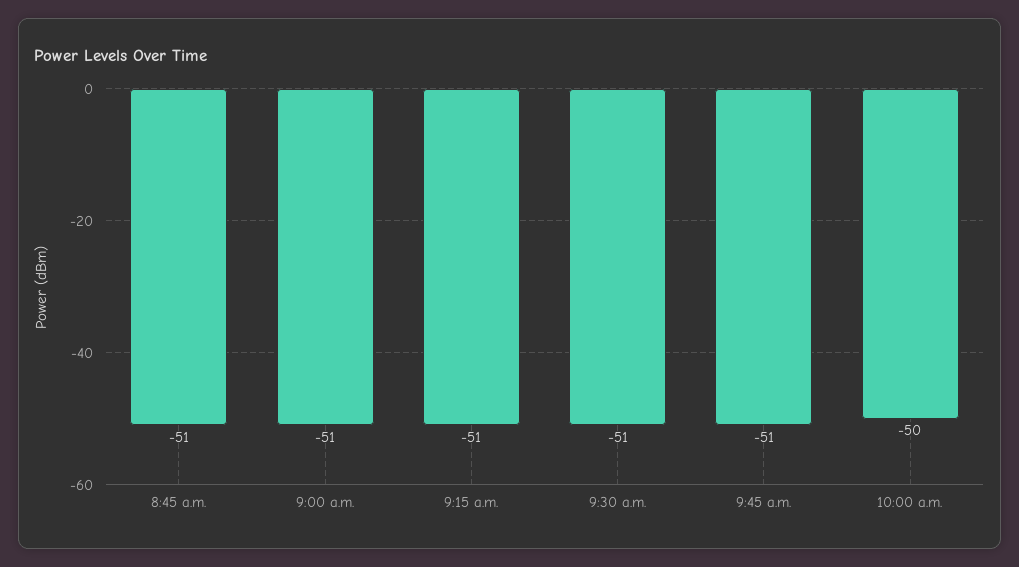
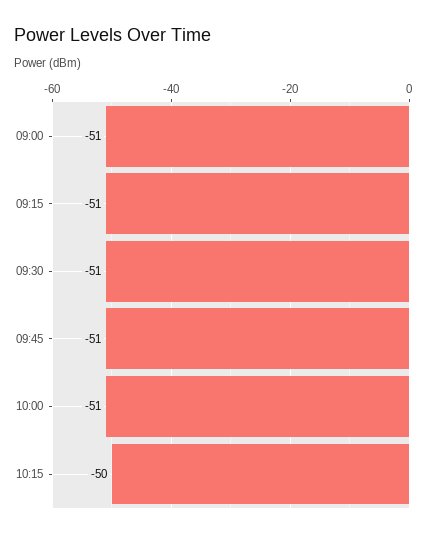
8:45 a.m.: -51 -> none
10:00 a.m.: -50 -> -51
10:15: none -> -50

